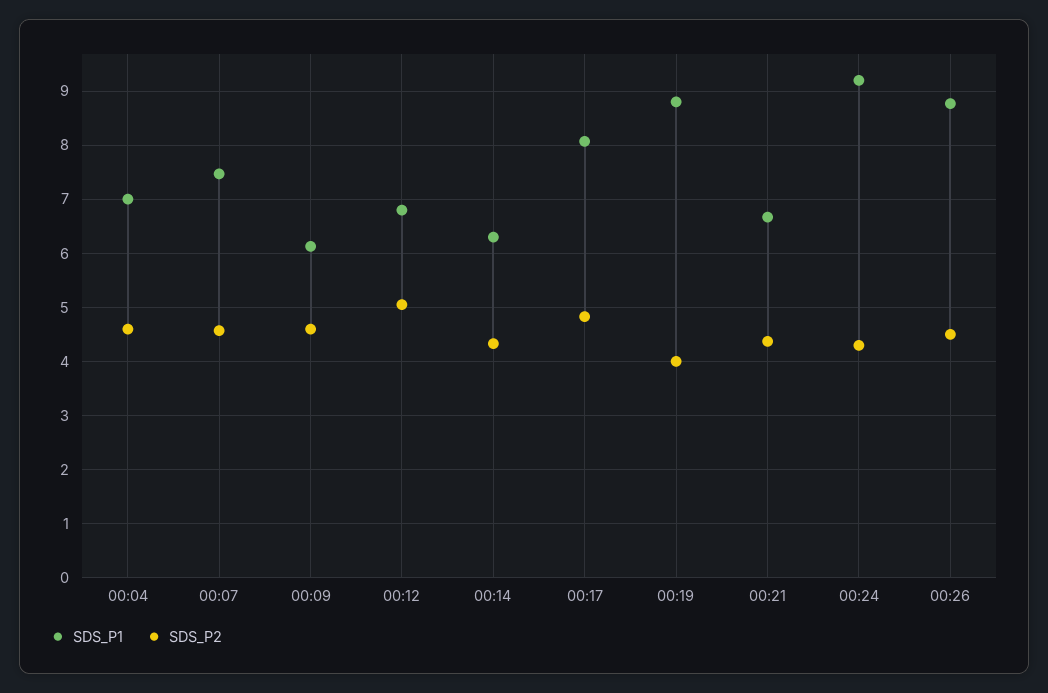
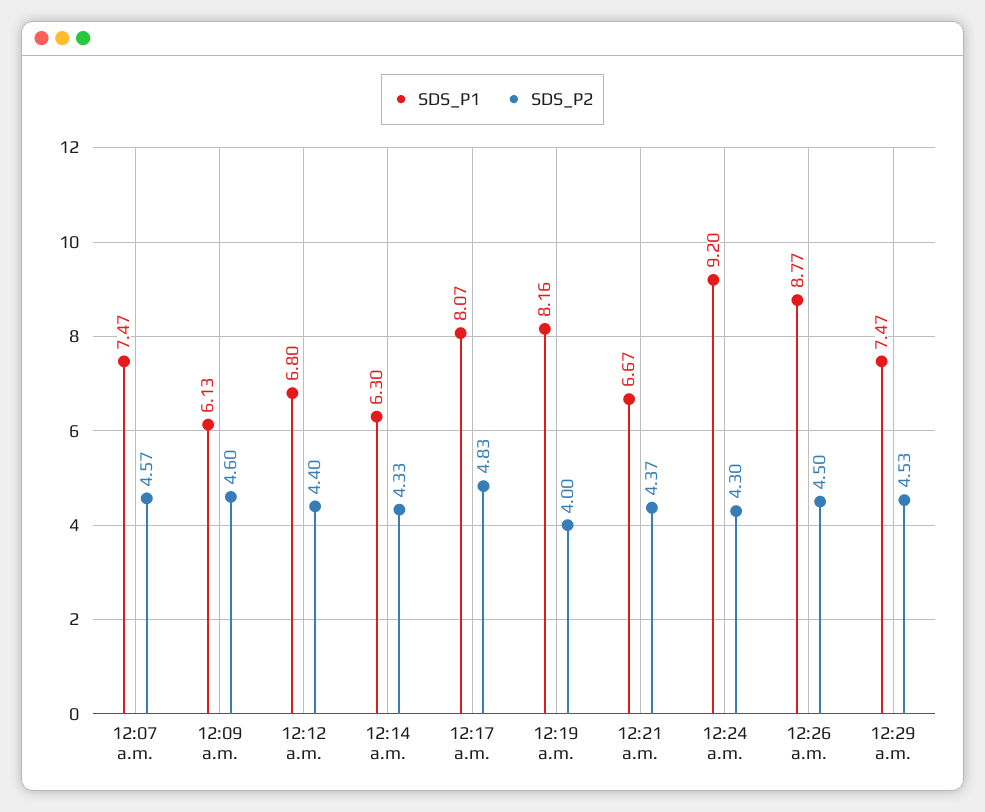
SDS_P1, 00:04: 7 -> none
SDS_P2, 00:04: 4.6 -> none
SDS_P2, 00:12: 5 -> 4.4
SDS_P1, 00:19: 8.8 -> 8.16
SDS_P1, 12:29 a.m.: none -> 7.47
SDS_P2, 12:29 a.m.: none -> 4.53

